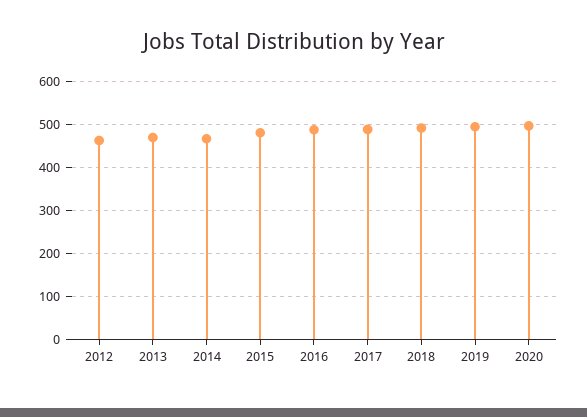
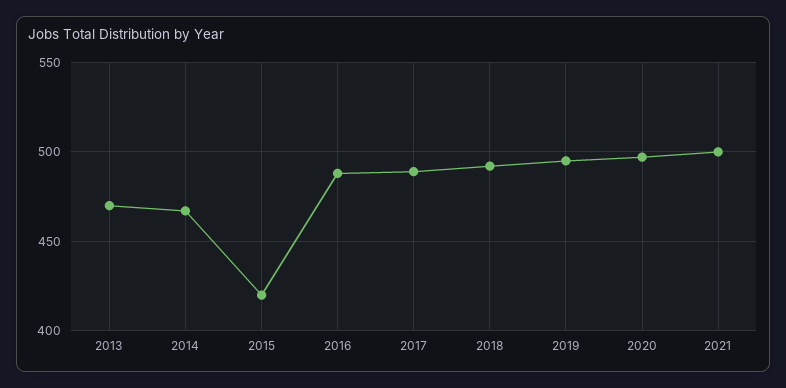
2012: 460 -> none
2015: 480 -> 420
2021: none -> 500

